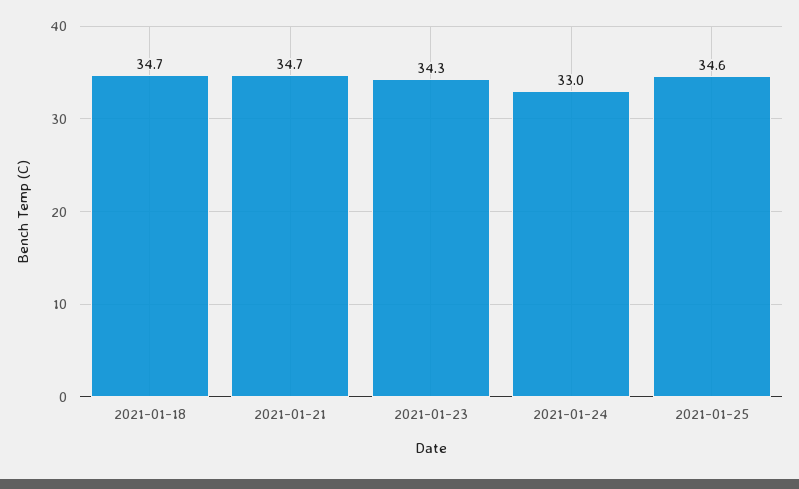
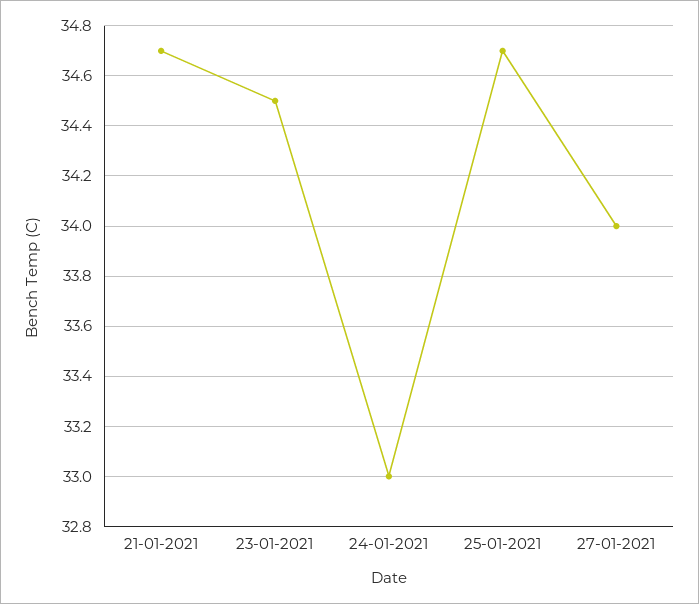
2021-01-18: 34.7 -> none
2021-01-23: 34.3 -> 34.5
2021-01-25: 34.6 -> 34.7
27-01-2021: none -> 34

